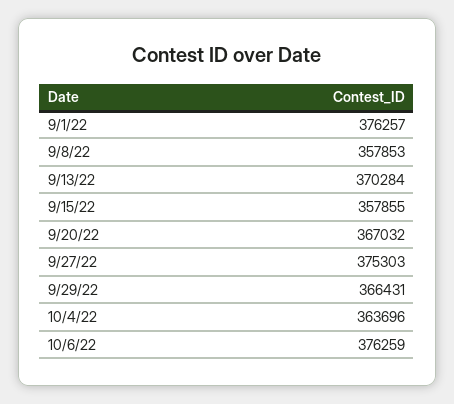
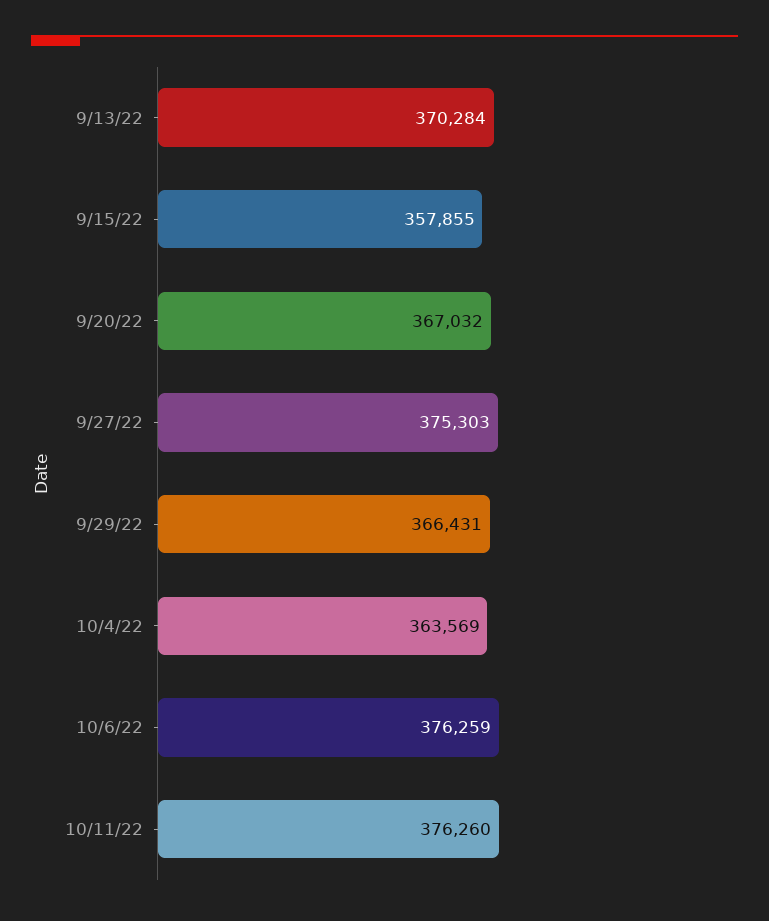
9/1/22: 376257 -> none
9/8/22: 357853 -> none
10/4/22: 363696 -> 363569
10/11/22: none -> 376260

